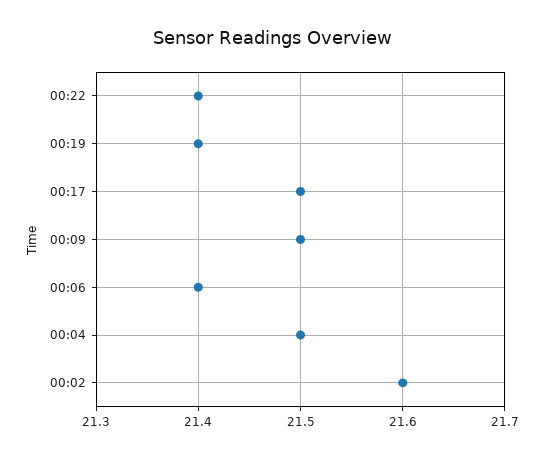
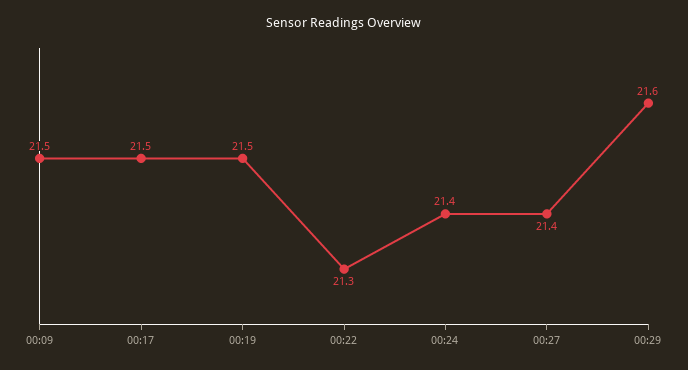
00:22: 21.4 -> 21.3
00:19: 21.4 -> 21.5
00:06: 21.4 -> none
00:04: 21.5 -> none
00:02: 21.6 -> none
00:24: none -> 21.4
00:27: none -> 21.4
00:29: none -> 21.6

